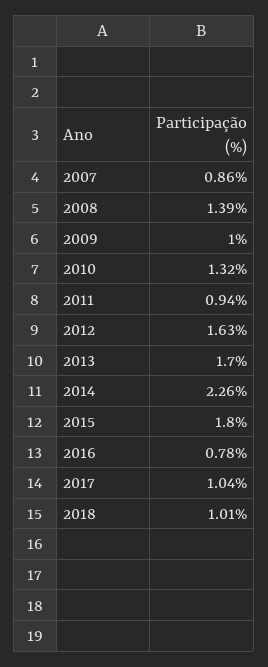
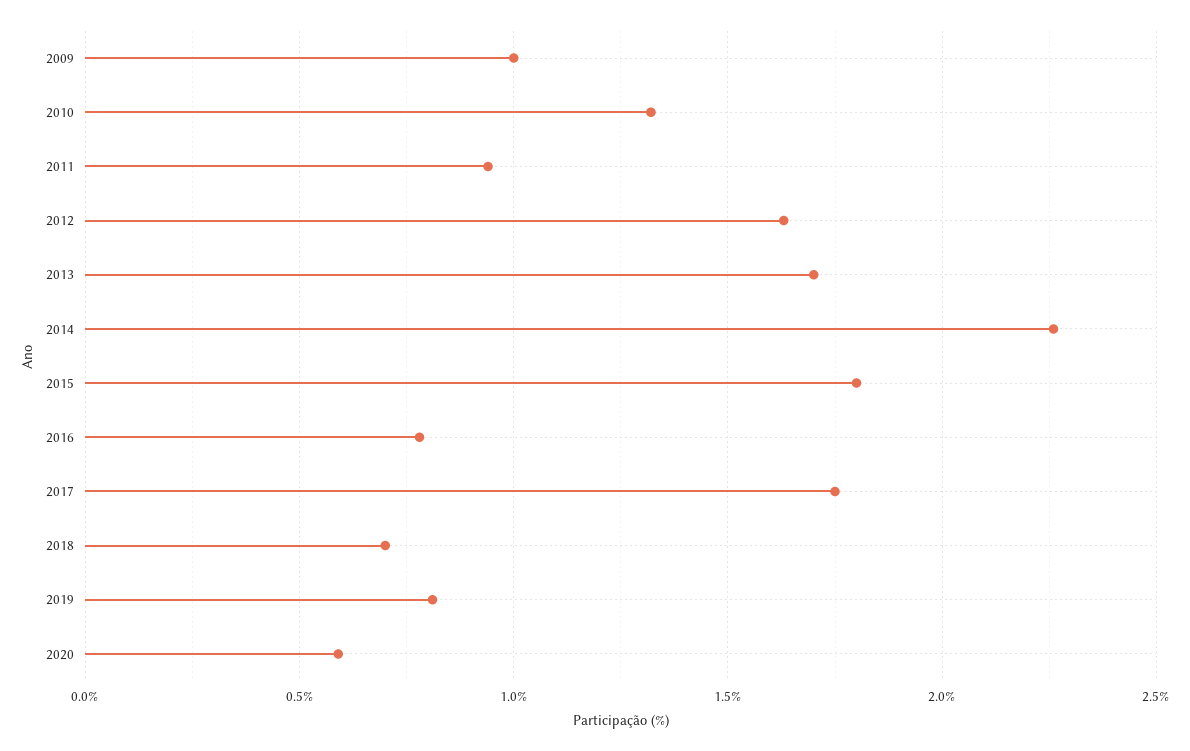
2007: 0.86 -> none
2008: 1.39 -> none
2017: 1.04 -> 1.75
2018: 1.01 -> 0.7
2019: none -> 0.8
2020: none -> 0.6

